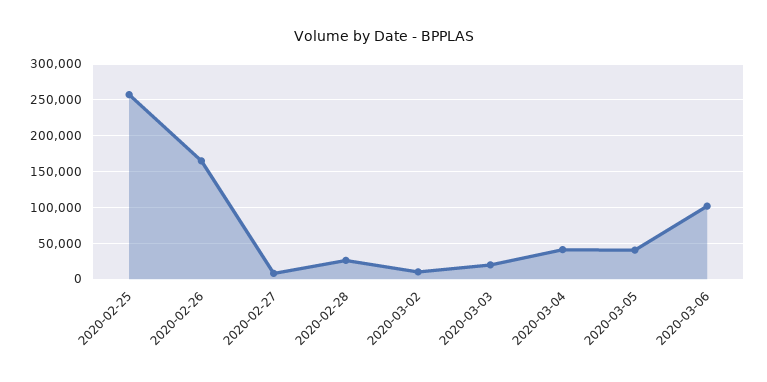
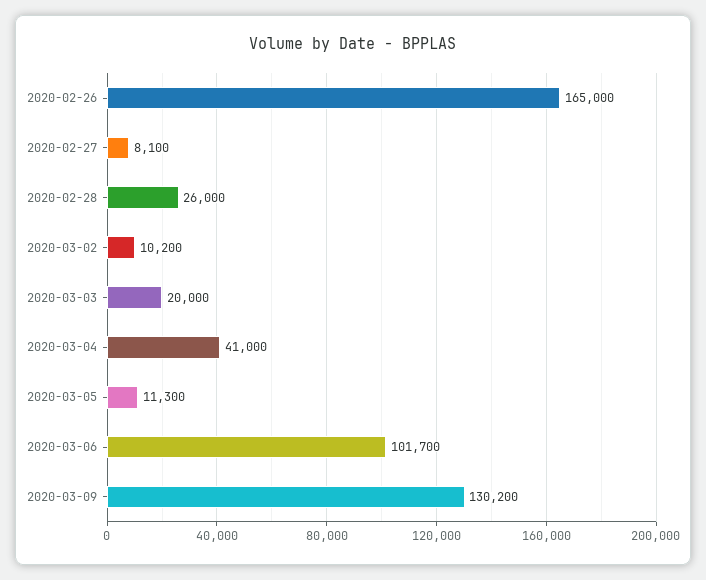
2020-02-25: 260000 -> none
2020-03-05: 40000 -> 11300
2020-03-09: none -> 130200

